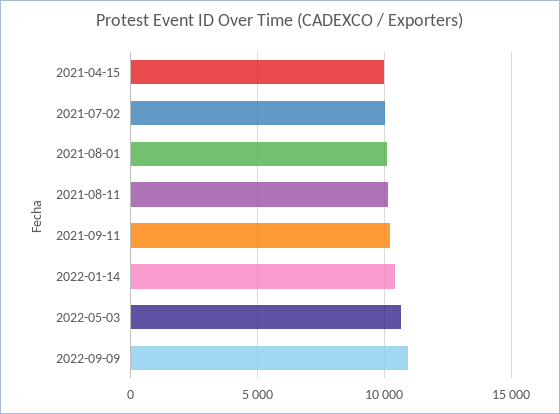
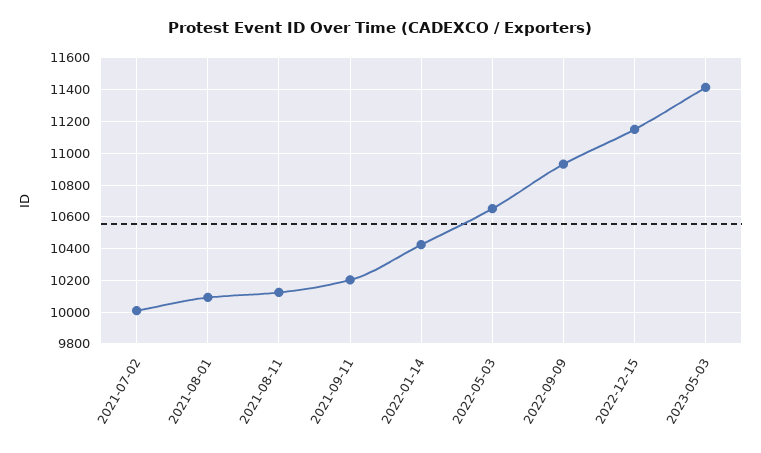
2021-04-15: 10000 -> none
2022-12-15: none -> 11150
2023-05-03: none -> 11400

